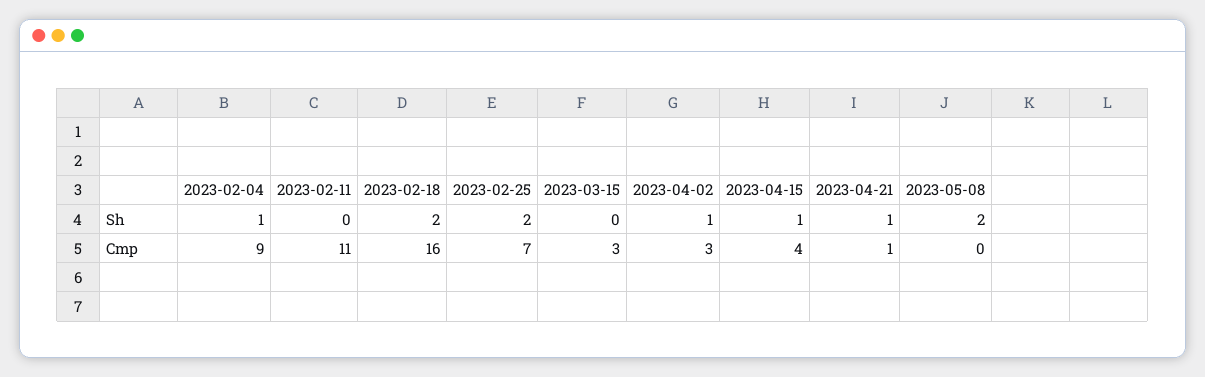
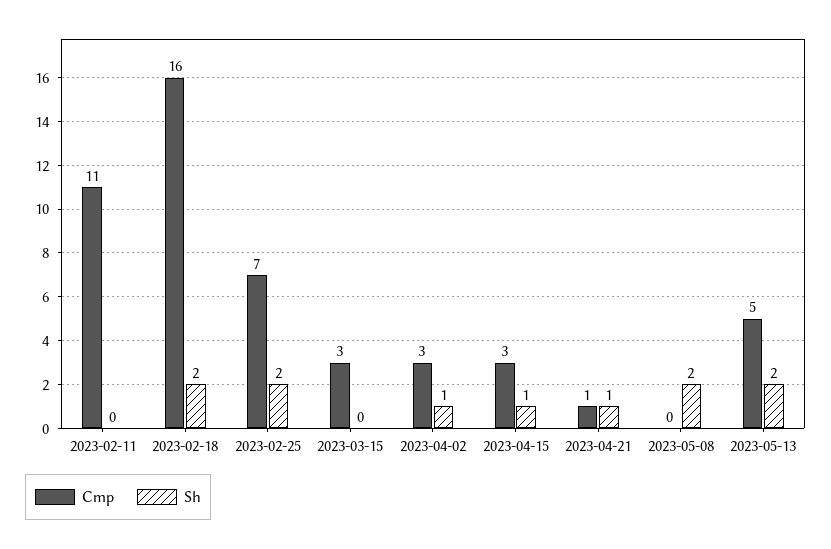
Sh, 2023-02-04: 1 -> none
Cmp, 2023-02-04: 9 -> none
Cmp, 2023-04-15: 4 -> 3
Cmp, 2023-05-13: none -> 5
Sh, 2023-05-13: none -> 2

